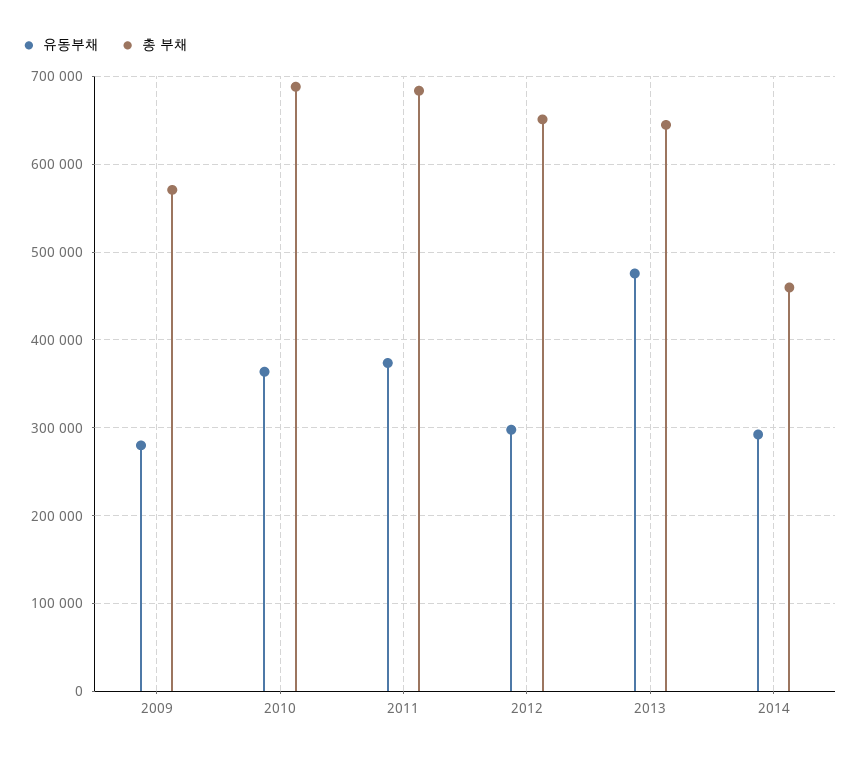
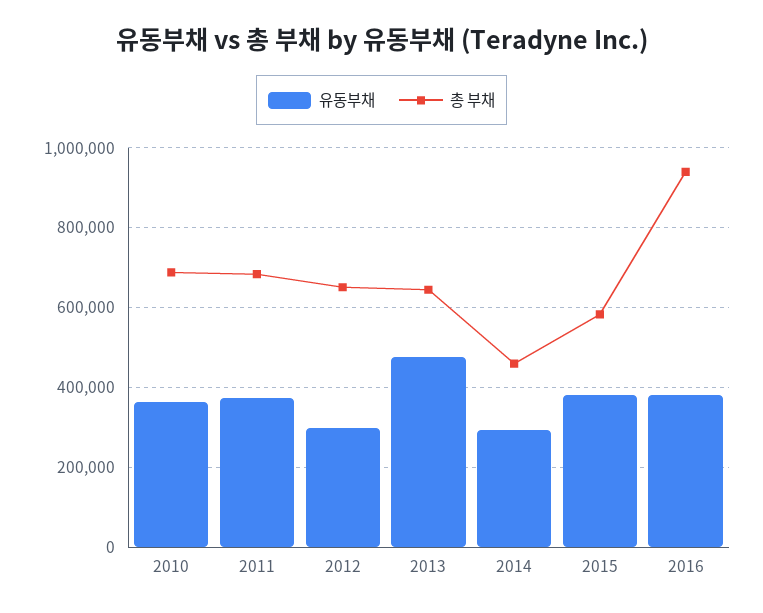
유동부채, 2009: 280000 -> none
총 부채, 2009: 570000 -> none
유동부채, 2015: none -> 380000
총 부채, 2015: none -> 580000
유동부채, 2016: none -> 380000
총 부채, 2016: none -> 940000

